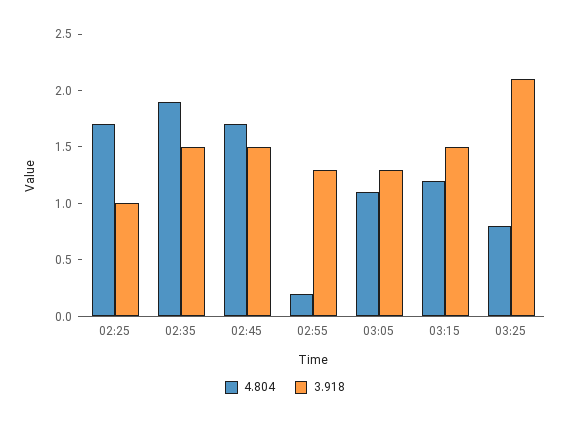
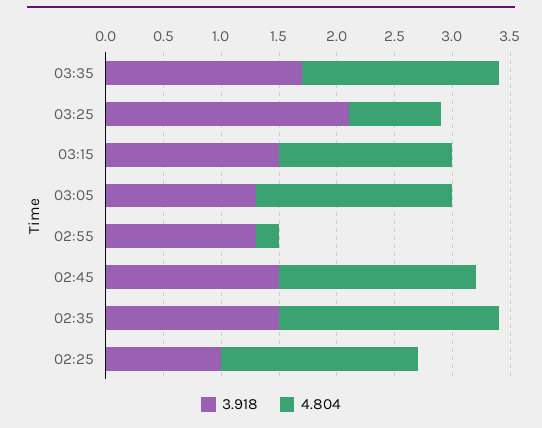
4.804, 03:05: 1.1 -> 1.7
4.804, 03:15: 1.2 -> 1.5
3.918, 03:35: none -> 1.7
4.804, 03:35: none -> 1.7

